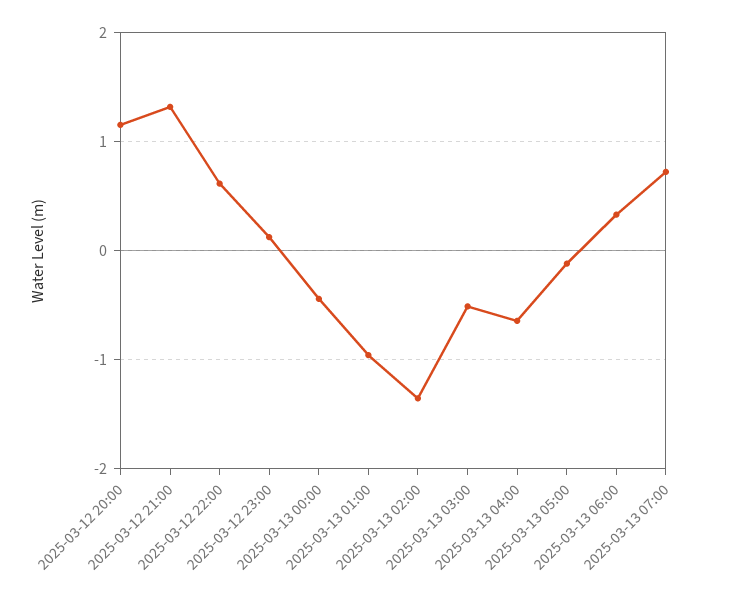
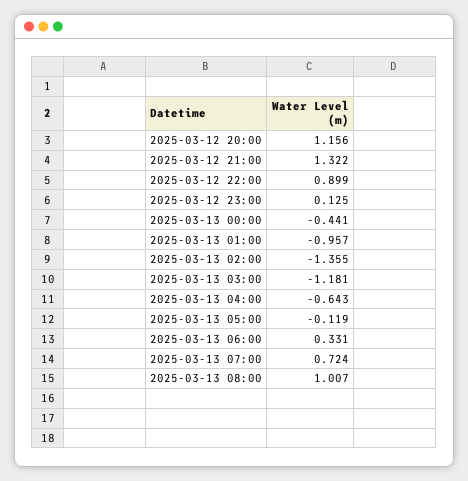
2025-03-12 22:00: 0.6 -> 0.899
2025-03-13 03:00: -0.5 -> -1.181
2025-03-13 08:00: none -> 1.007

